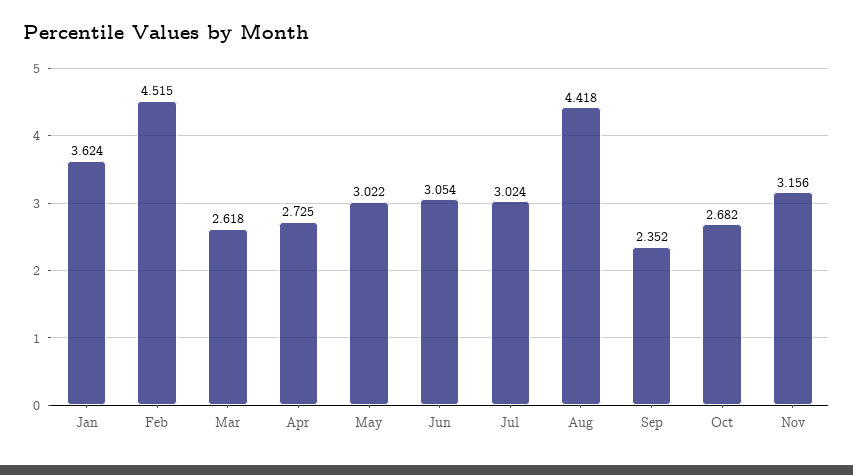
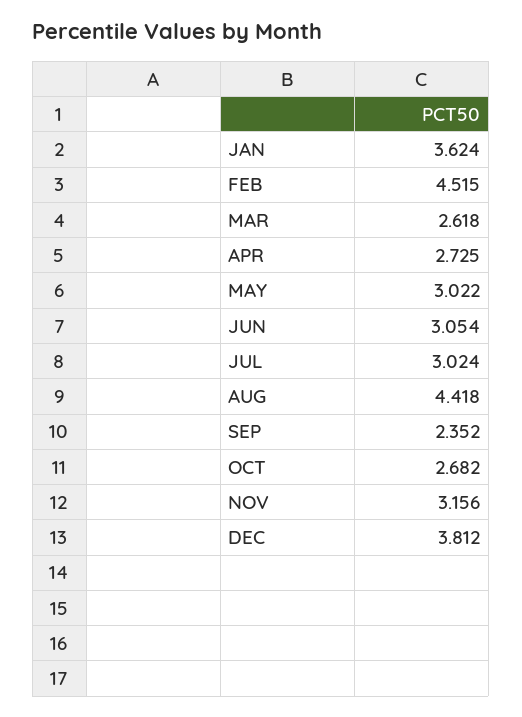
DEC: none -> 3.812

